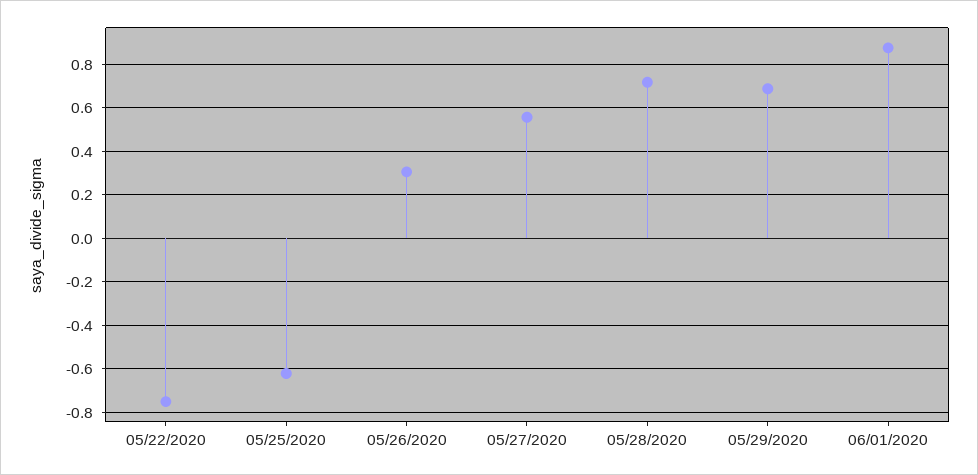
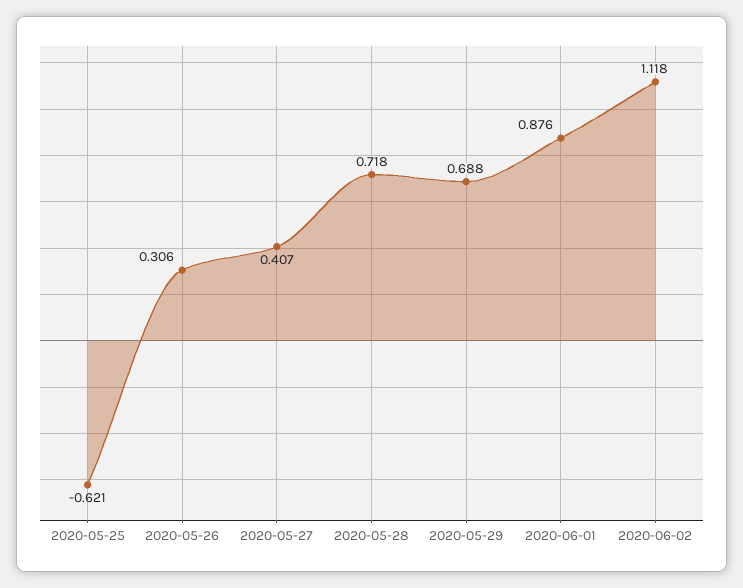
05/22/2020: -0.75 -> none
05/27/2020: 0.55 -> 0.407
2020-06-02: none -> 1.118

